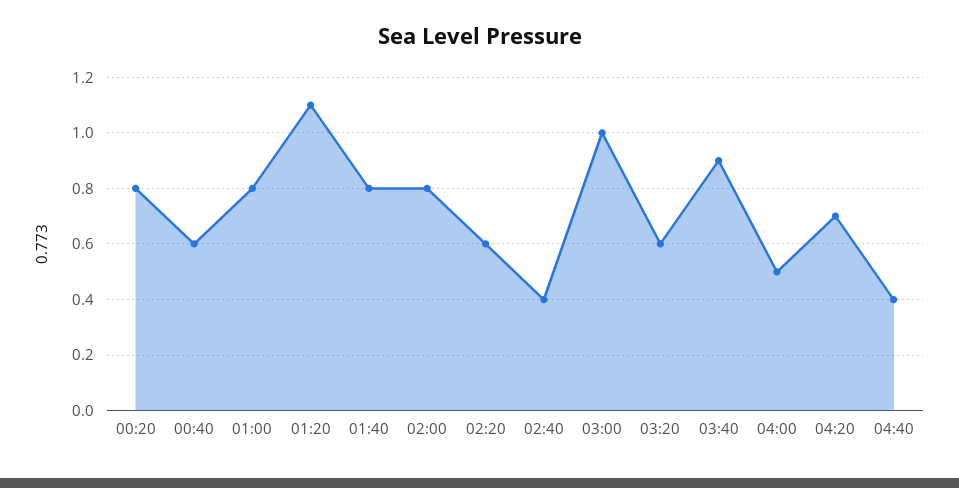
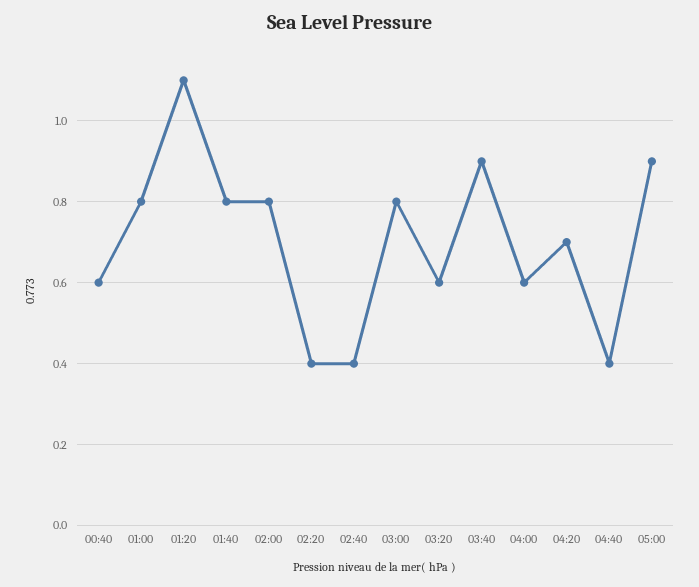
00:20: 0.8 -> none
02:20: 0.6 -> 0.4
03:00: 1 -> 0.8
04:00: 0.5 -> 0.6
05:00: none -> 0.9

